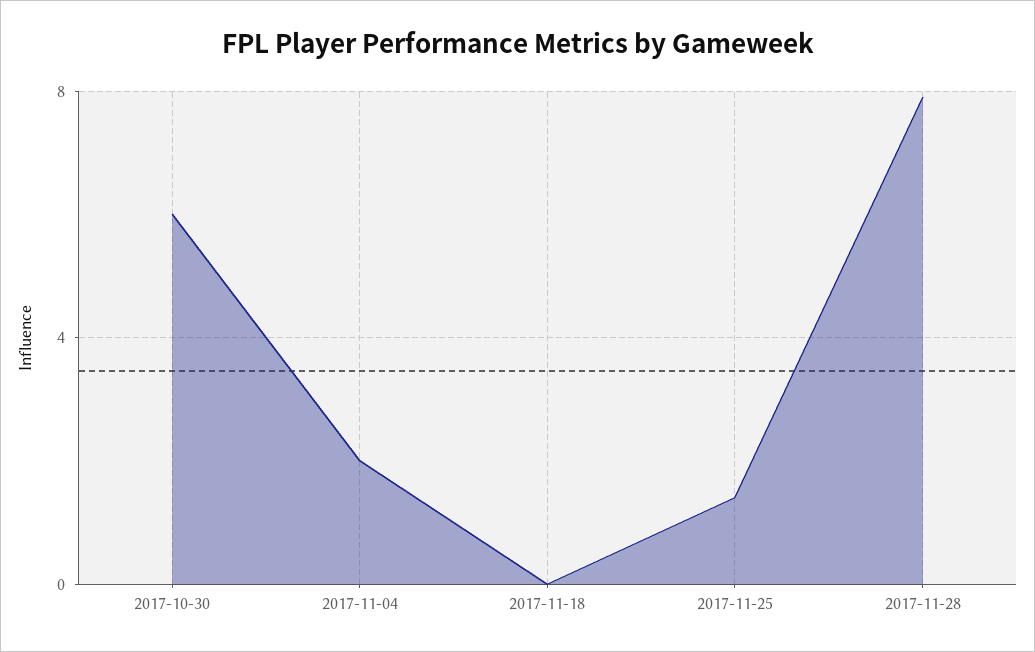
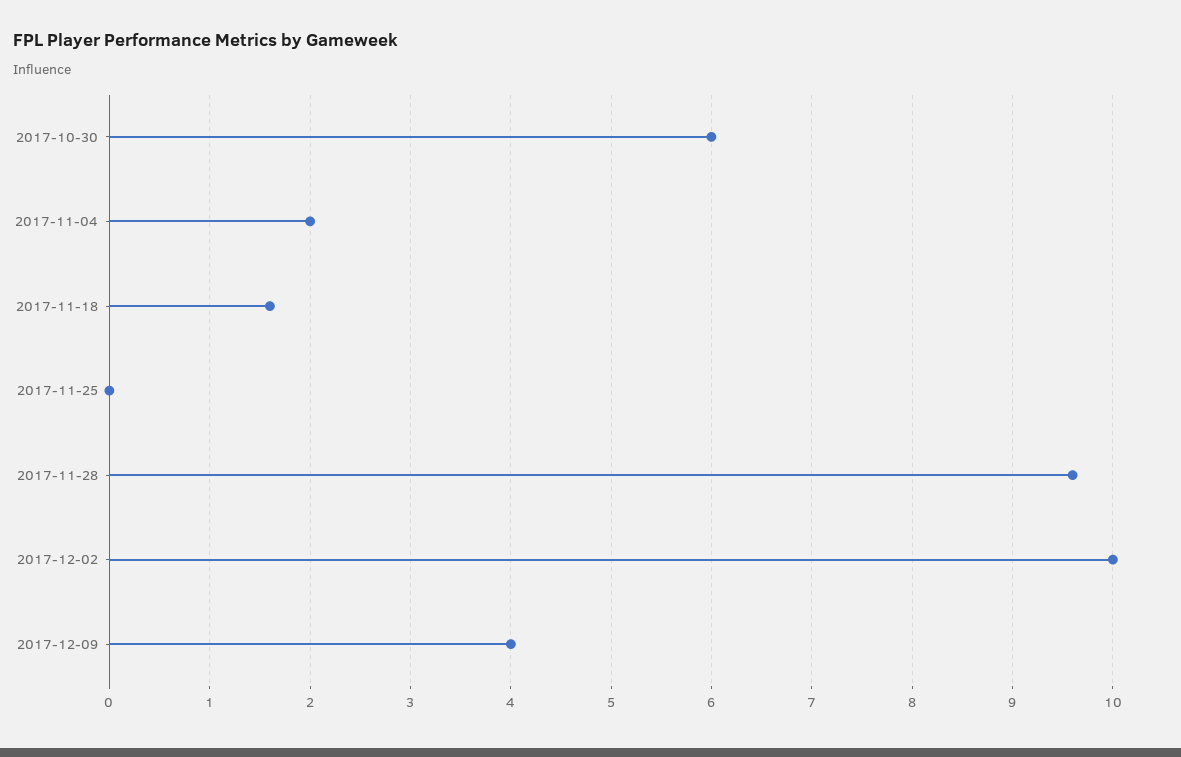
2017-11-18: 0 -> 1.6
2017-11-25: 1.5 -> 0
2017-11-28: 8 -> 9.6
2017-12-02: none -> 10
2017-12-09: none -> 4

